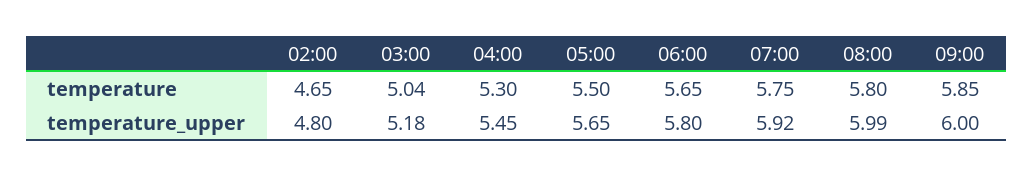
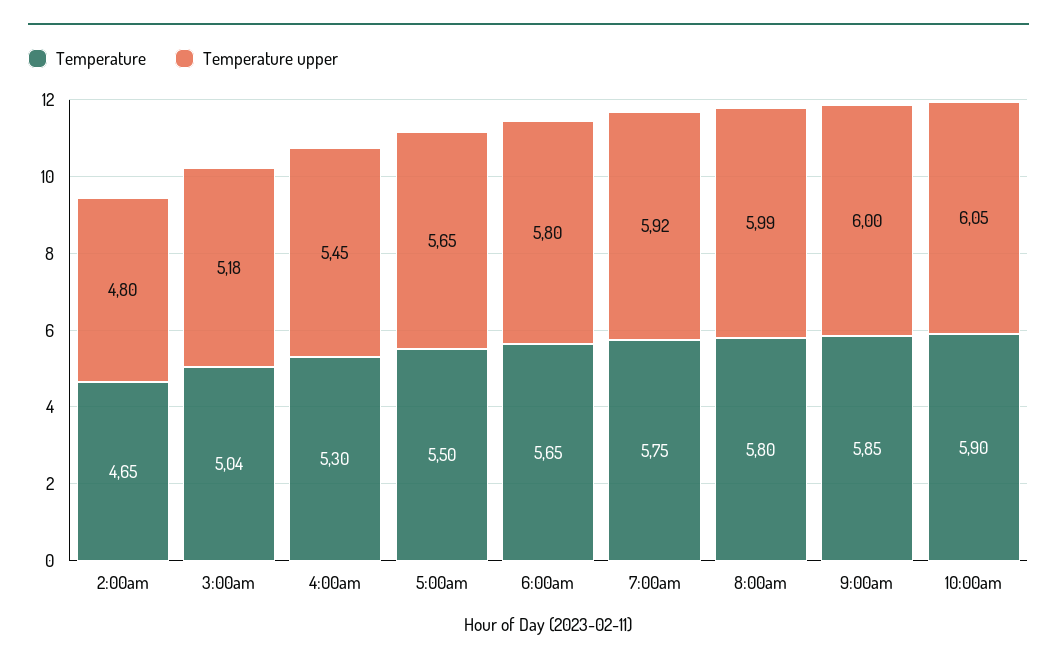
temperature, 10:00am: none -> 5.9
temperature_upper, 10:00am: none -> 6.05

